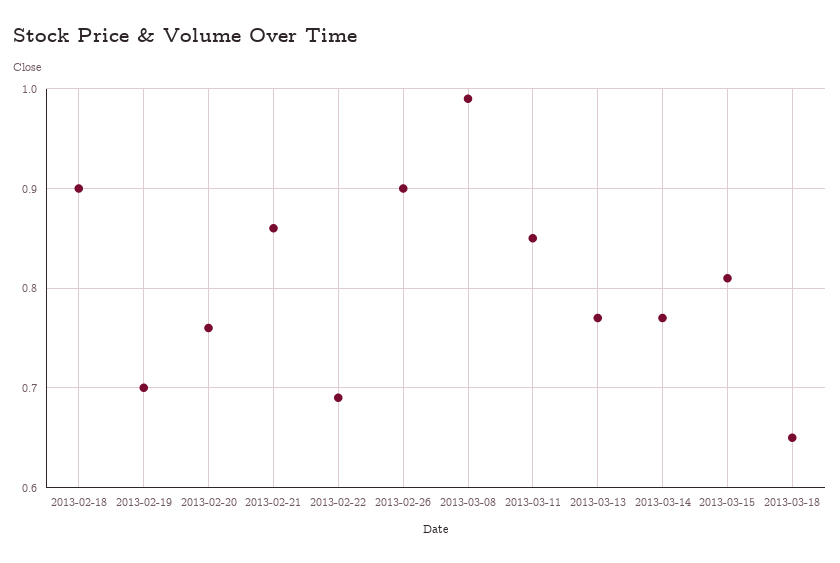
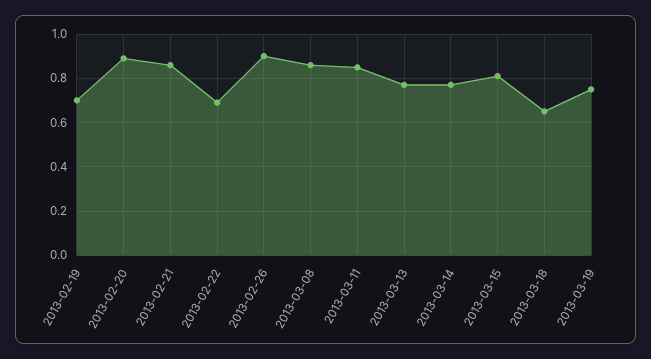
2013-02-18: 0.9 -> none
2013-02-20: 0.76 -> 0.9
2013-03-08: 0.99 -> 0.85
2013-03-19: none -> 0.75

